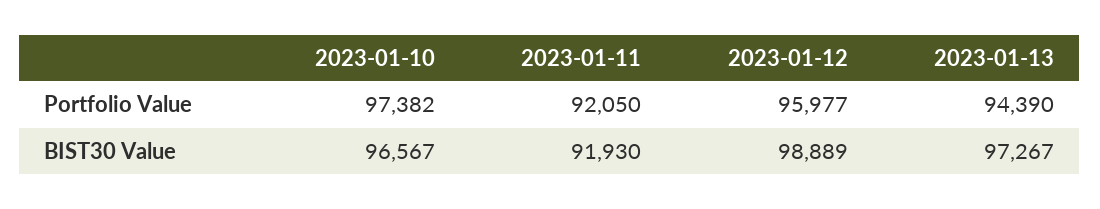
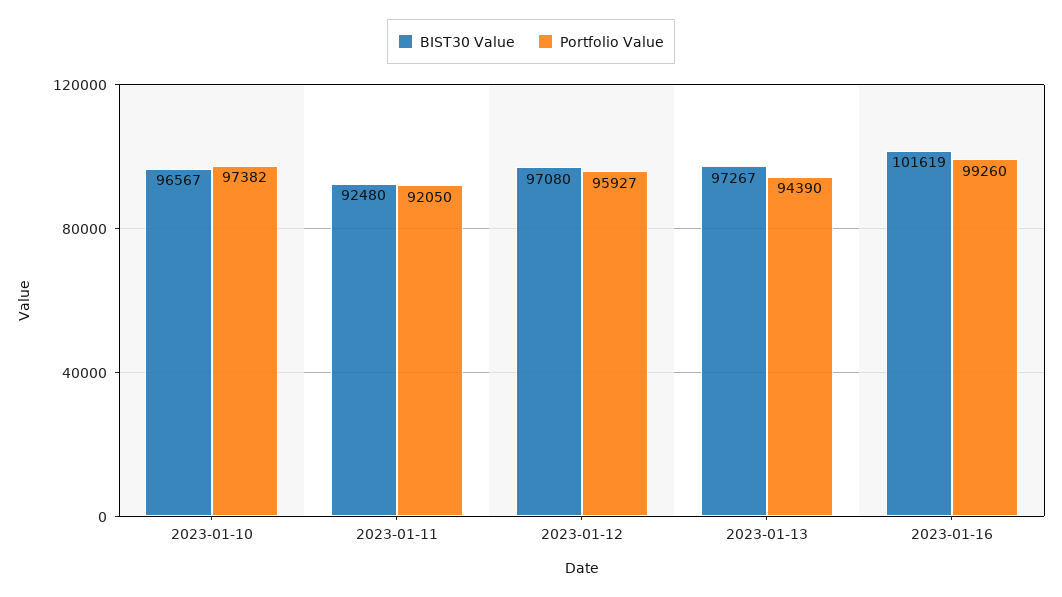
Portfolio Value, 2023-01-12: 95977 -> 95927
BIST30 Value, 2023-01-11: 91930 -> 92480
BIST30 Value, 2023-01-12: 98889 -> 97080
BIST30 Value, 2023-01-16: none -> 101619
Portfolio Value, 2023-01-16: none -> 99260

